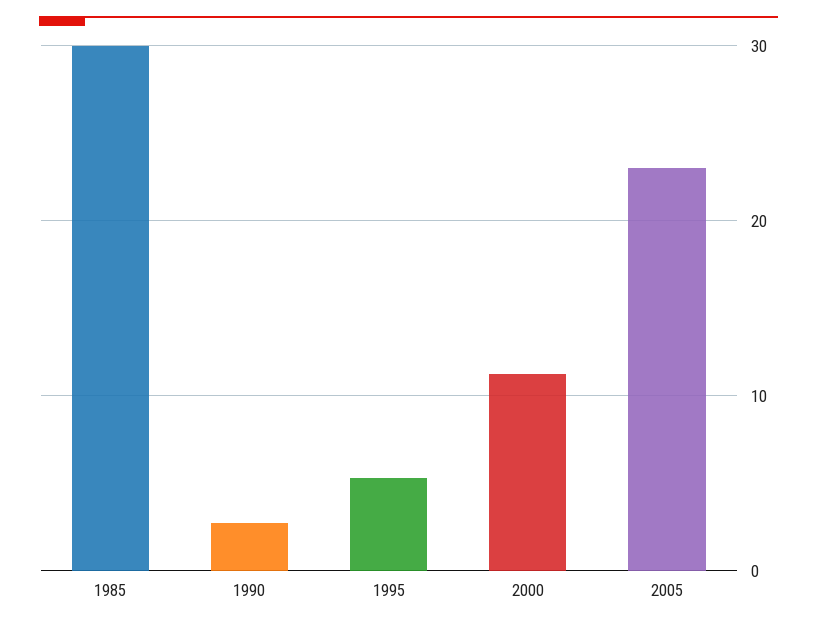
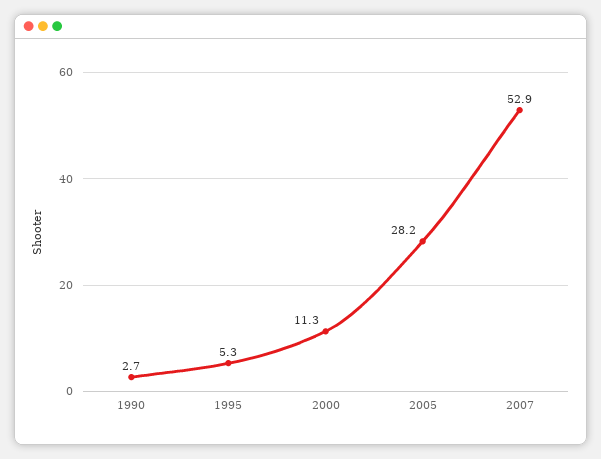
1985: 30 -> none
2005: 23 -> 28.2
2007: none -> 52.9

